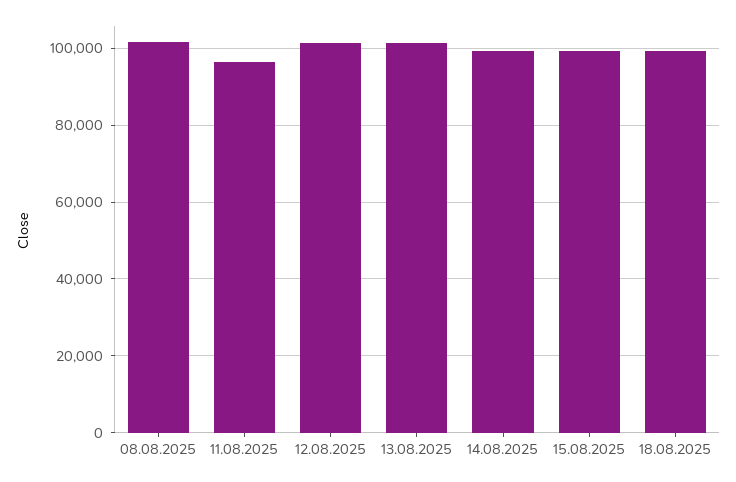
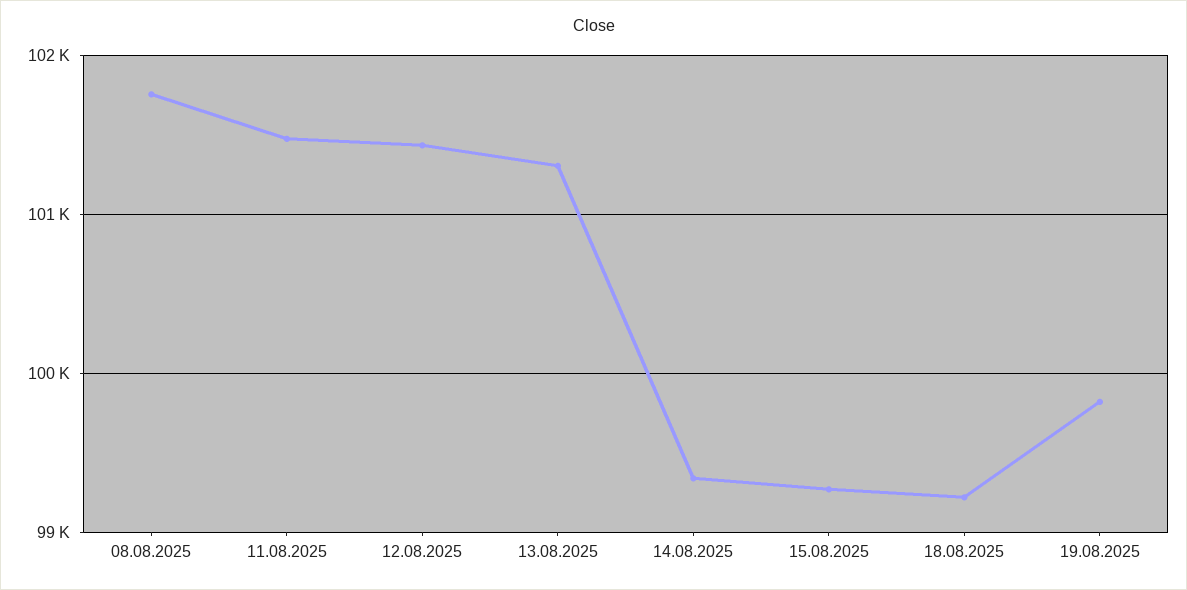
11.08.2025: 96000 -> 101500
19.08.2025: none -> 99800

